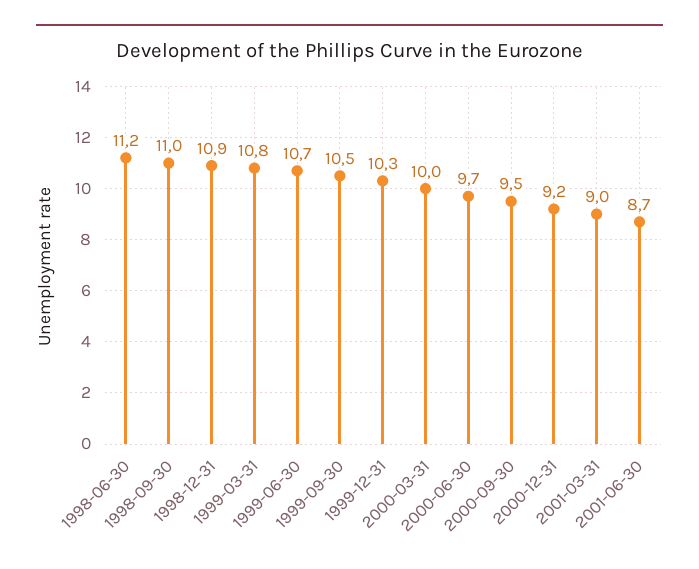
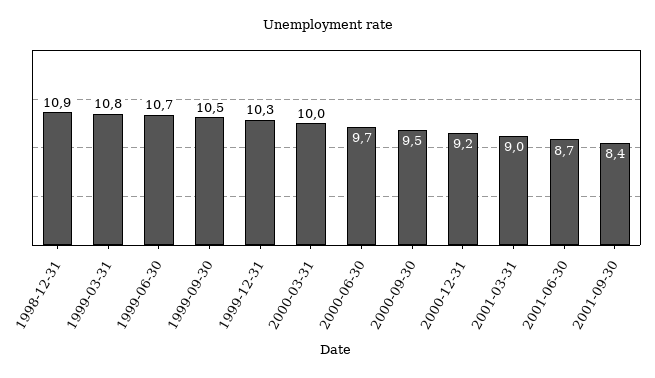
1998-06-30: 11.2 -> none
1998-09-30: 11 -> none
2001-09-30: none -> 8.4

